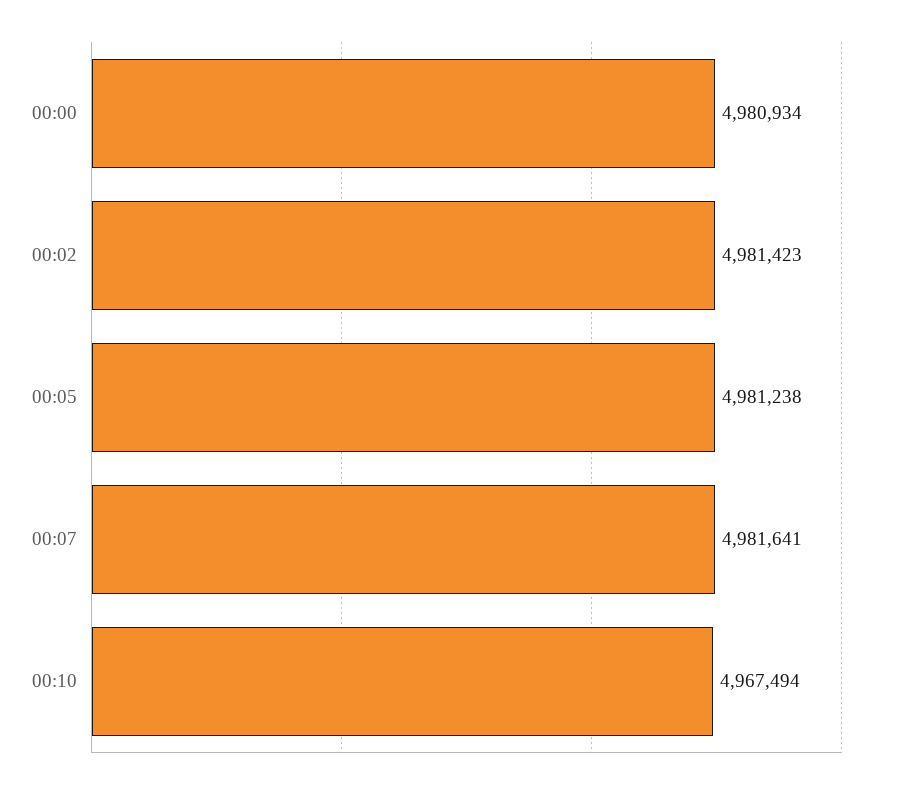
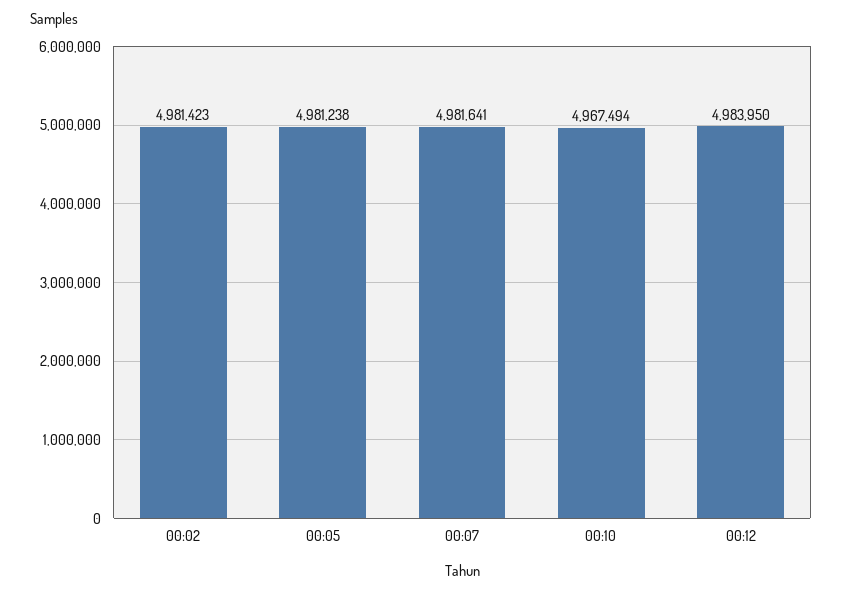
00:00: 4980934 -> none
00:12: none -> 4983950

